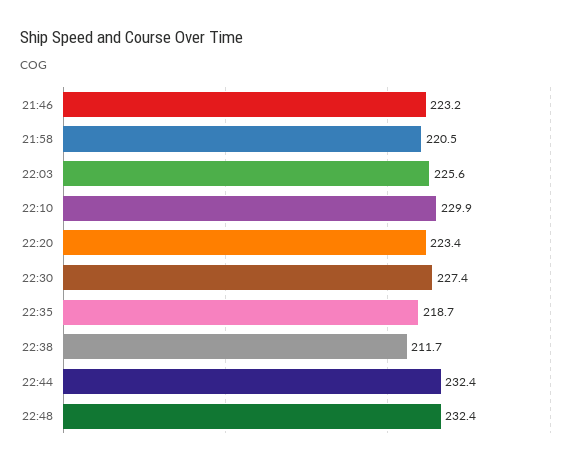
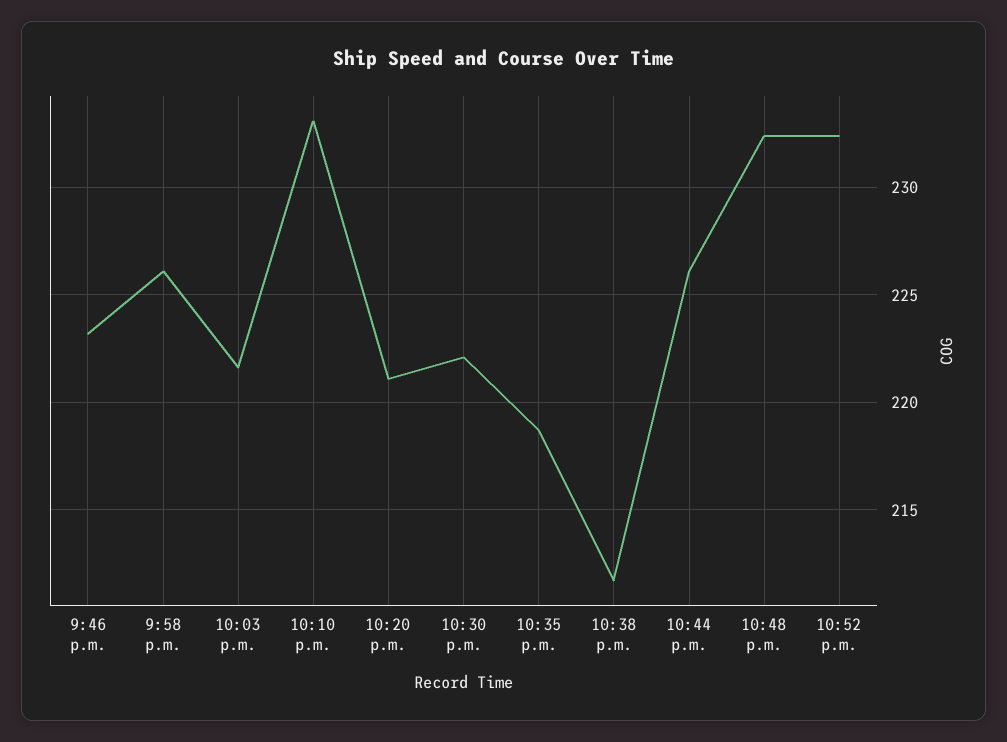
21:58: 220.5 -> 226
22:03: 225.6 -> 221.5
22:10: 229.9 -> 233
22:20: 223.4 -> 221
22:30: 227.4 -> 222
22:44: 232.4 -> 226
10:52 p.m.: none -> 232.5

